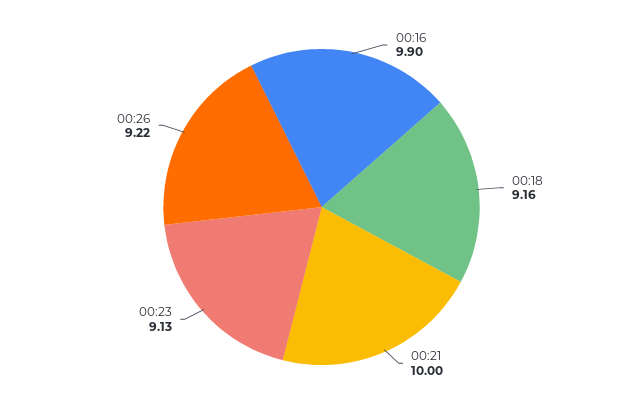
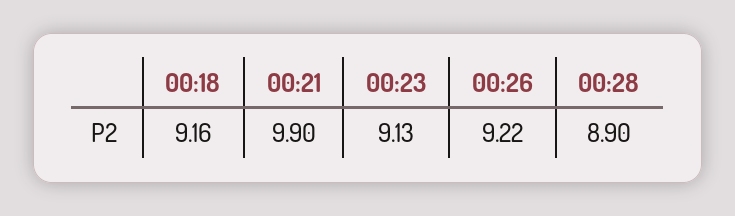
00:16: 9.9 -> none
00:21: 10 -> 9.9
00:28: none -> 8.9

